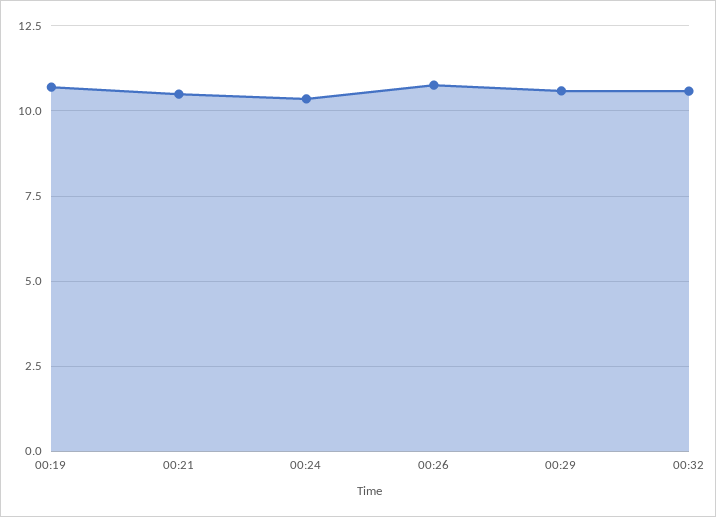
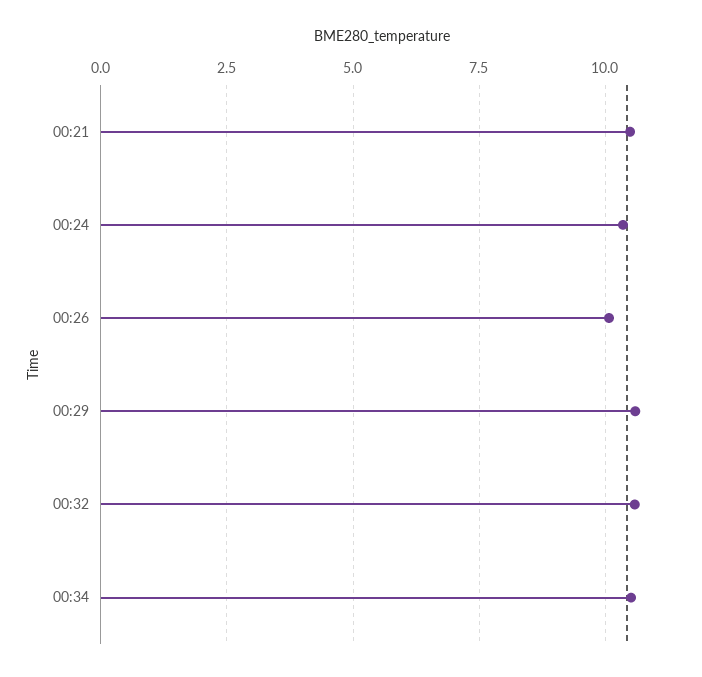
00:19: 10.75 -> none
00:26: 10.75 -> 10
00:34: none -> 10.5

